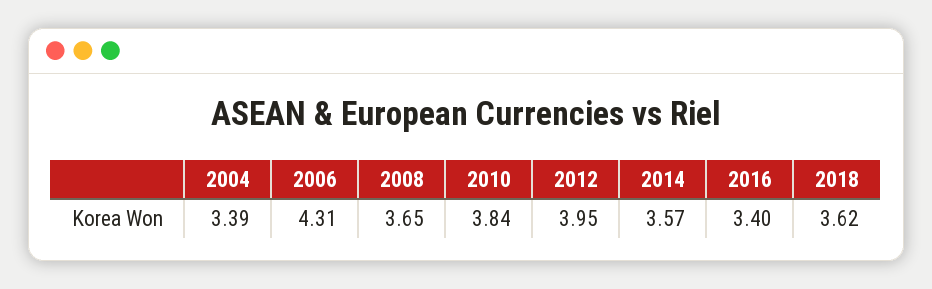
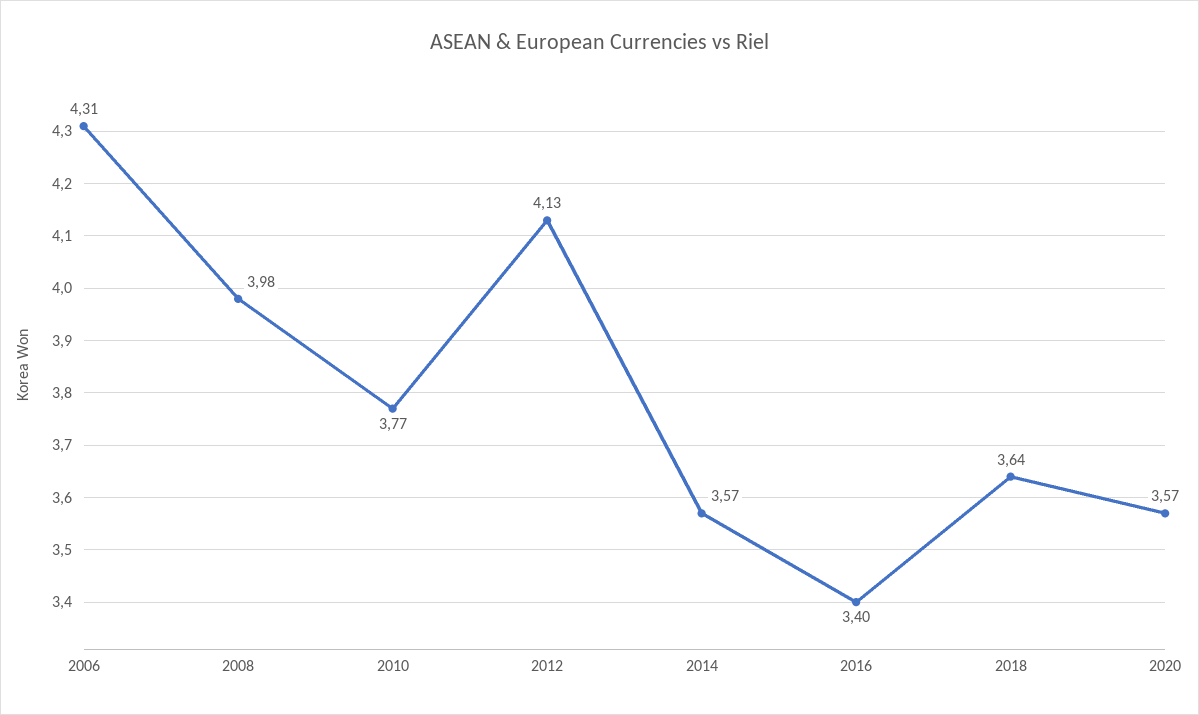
2004: 3.39 -> none
2008: 3.65 -> 3.98
2010: 3.84 -> 3.77
2012: 3.95 -> 4.13
2018: 3.62 -> 3.64
2020: none -> 3.57

